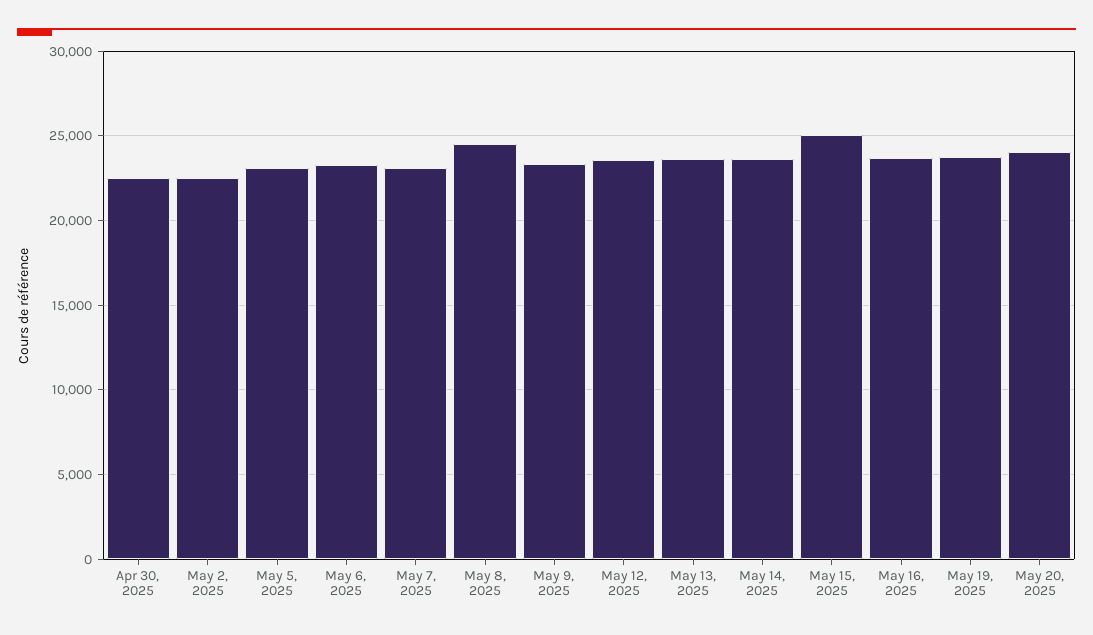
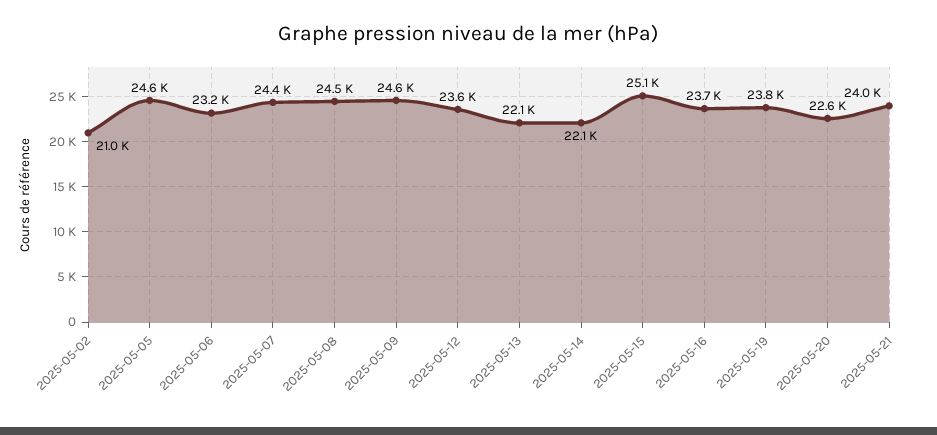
Apr 30, 2025: 22500 -> none
May 2, 2025: 22500 -> 21000
May 5, 2025: 23000 -> 24600
May 7, 2025: 23000 -> 24400
May 9, 2025: 23500 -> 24600
May 13, 2025: 23500 -> 22100
May 14, 2025: 23500 -> 22100
May 20, 2025: 24000 -> 22600
2025-05-21: none -> 24000

